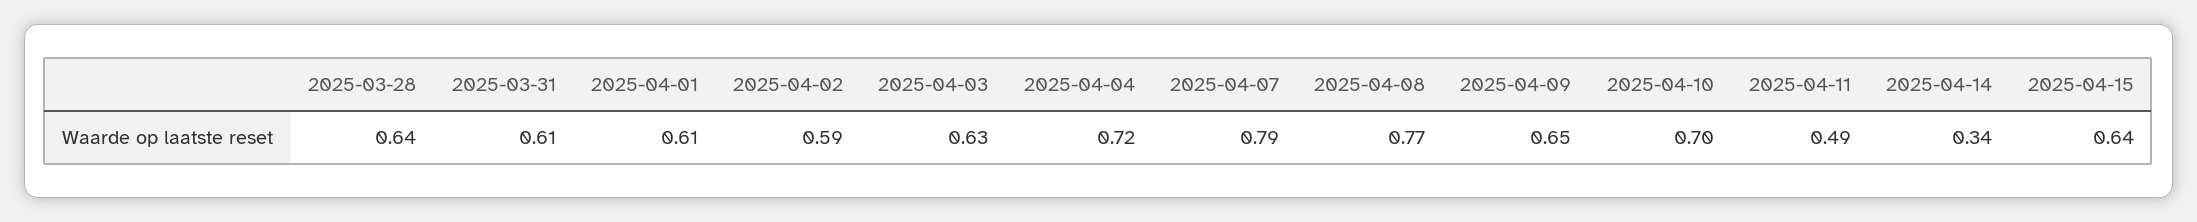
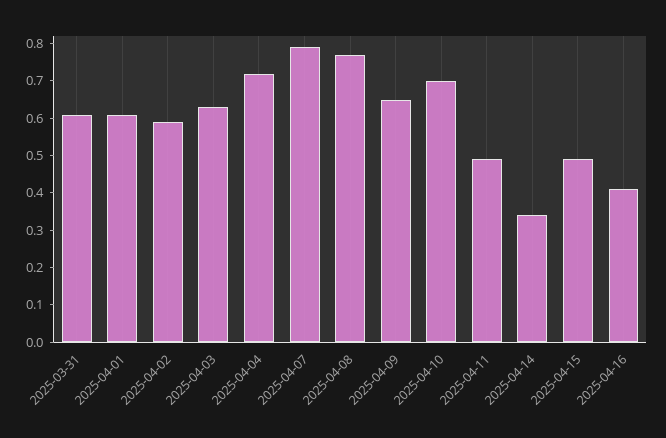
2025-03-28: 0.64 -> none
2025-04-15: 0.64 -> 0.5
2025-04-16: none -> 0.4

